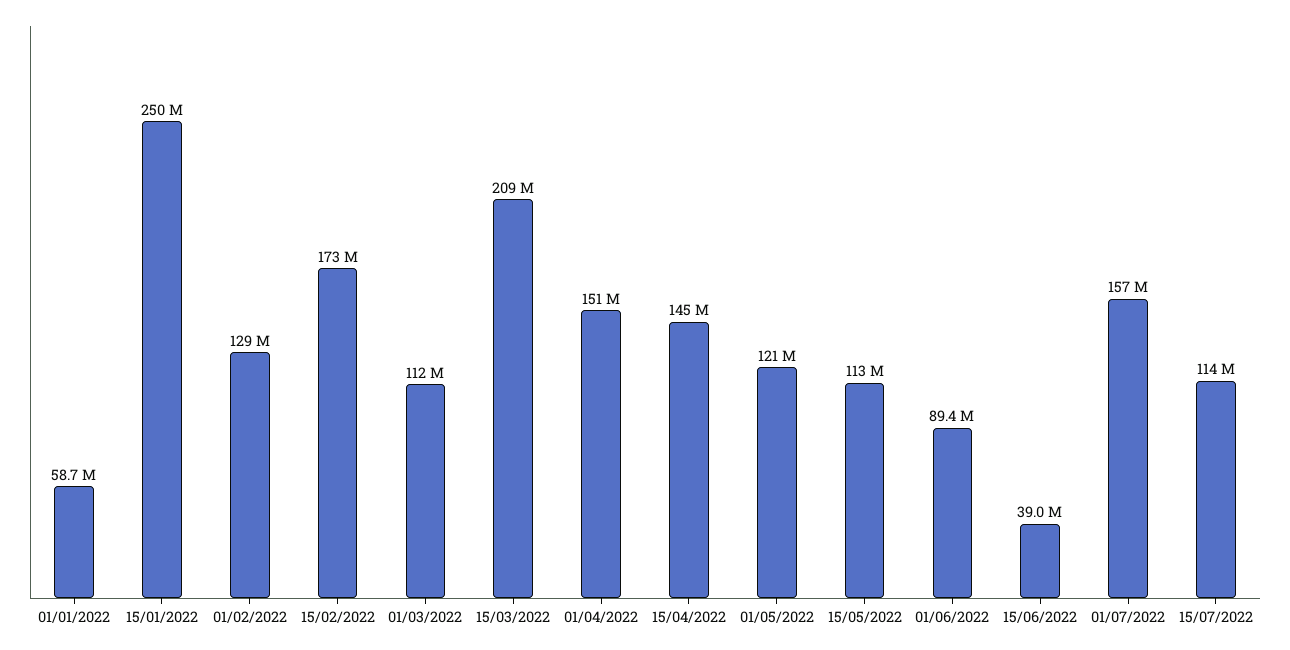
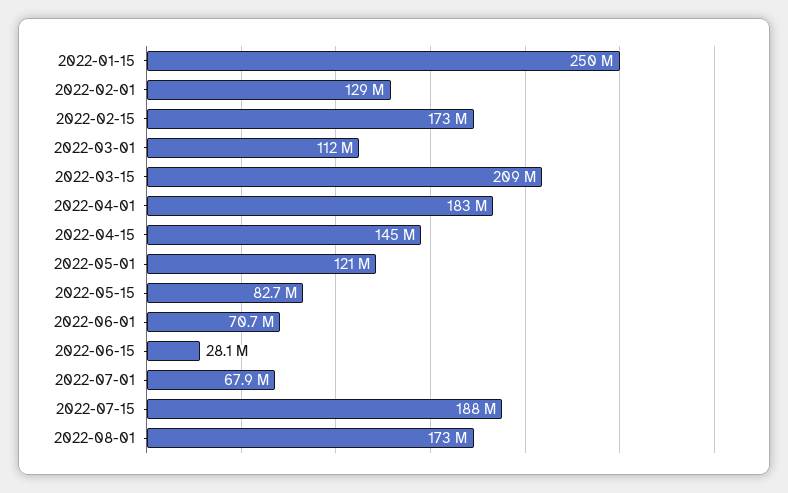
01/01/2022: 58700000 -> none
01/04/2022: 151000000 -> 183000000
15/05/2022: 113000000 -> 82700000
01/06/2022: 89400000 -> 70700000
15/06/2022: 39000000 -> 28100000
01/07/2022: 157000000 -> 67900000
15/07/2022: 114000000 -> 188000000
2022-08-01: none -> 173000000

